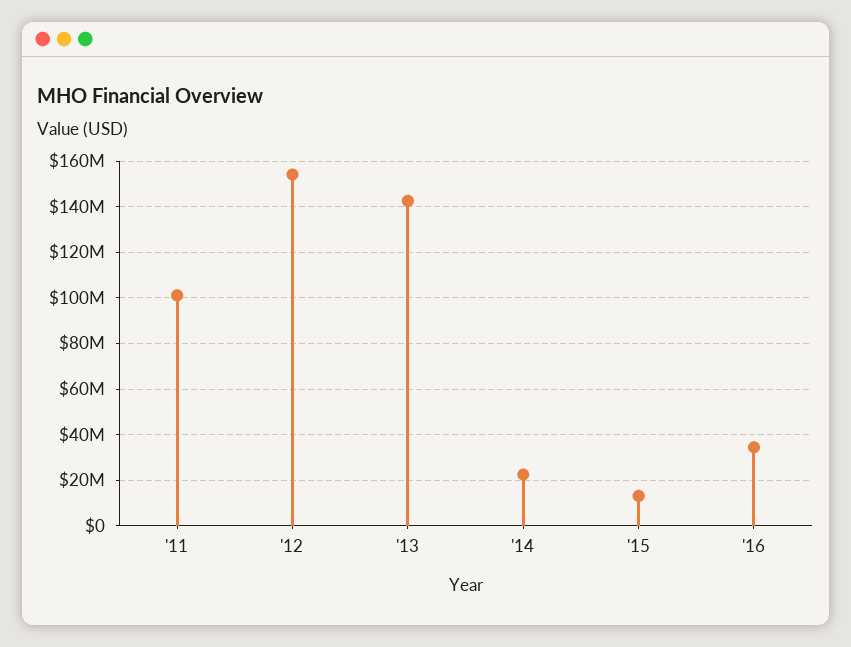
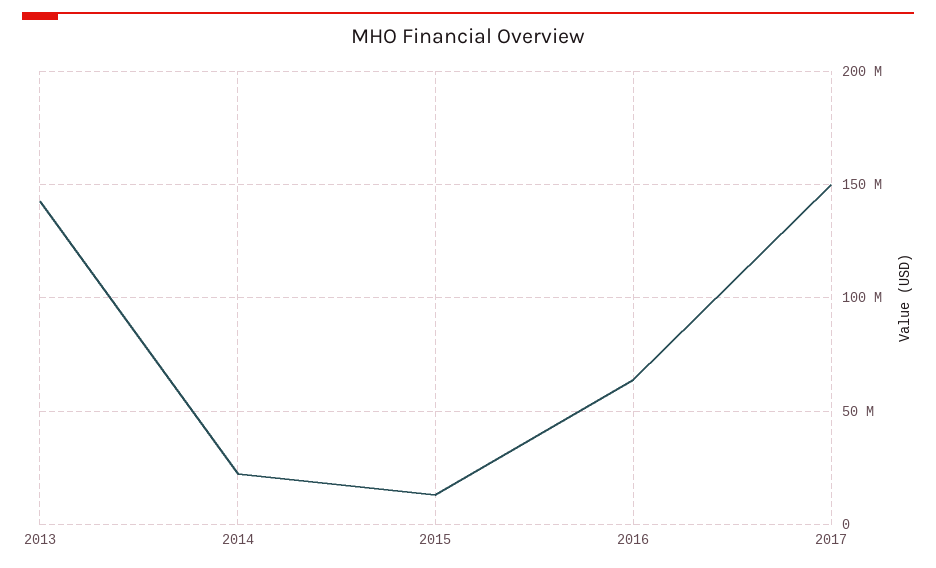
'11: 100000000 -> none
'12: 155000000 -> none
'16: 35000000 -> 65000000
2017: none -> 150000000

